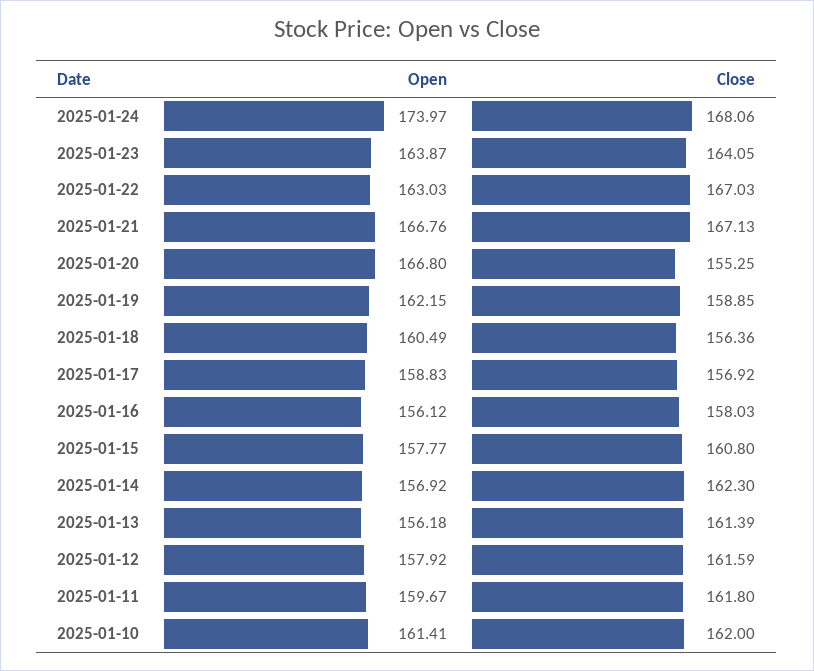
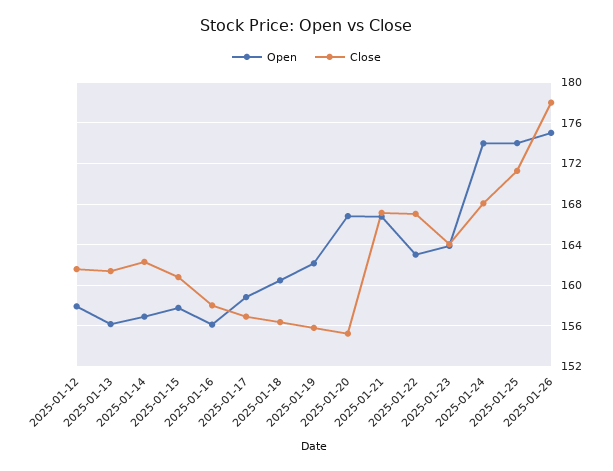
Close, 2025-01-19: 158.85 -> 156
Open, 2025-01-11: 159.67 -> none
Close, 2025-01-11: 161.8 -> none
Open, 2025-01-10: 161.41 -> none
Close, 2025-01-10: 162 -> none
Open, 2025-01-25: none -> 174
Close, 2025-01-25: none -> 171
Open, 2025-01-26: none -> 175
Close, 2025-01-26: none -> 178

